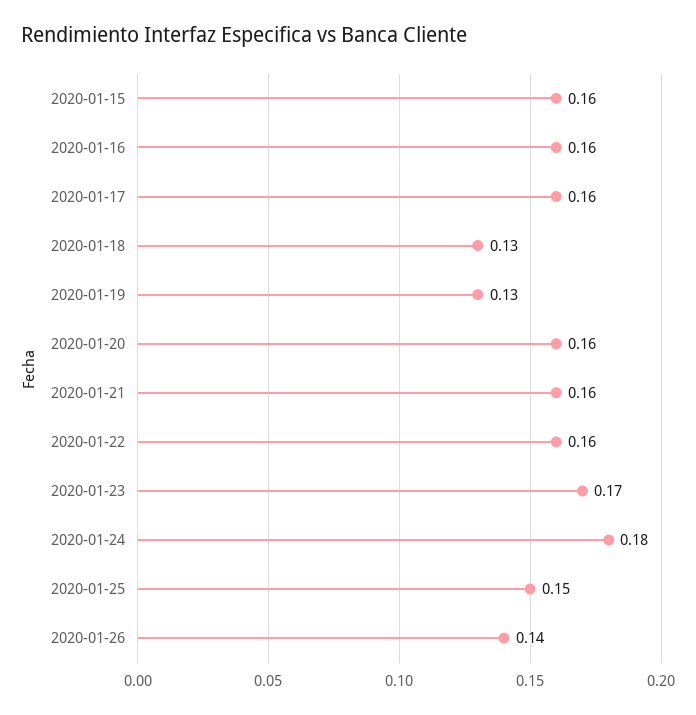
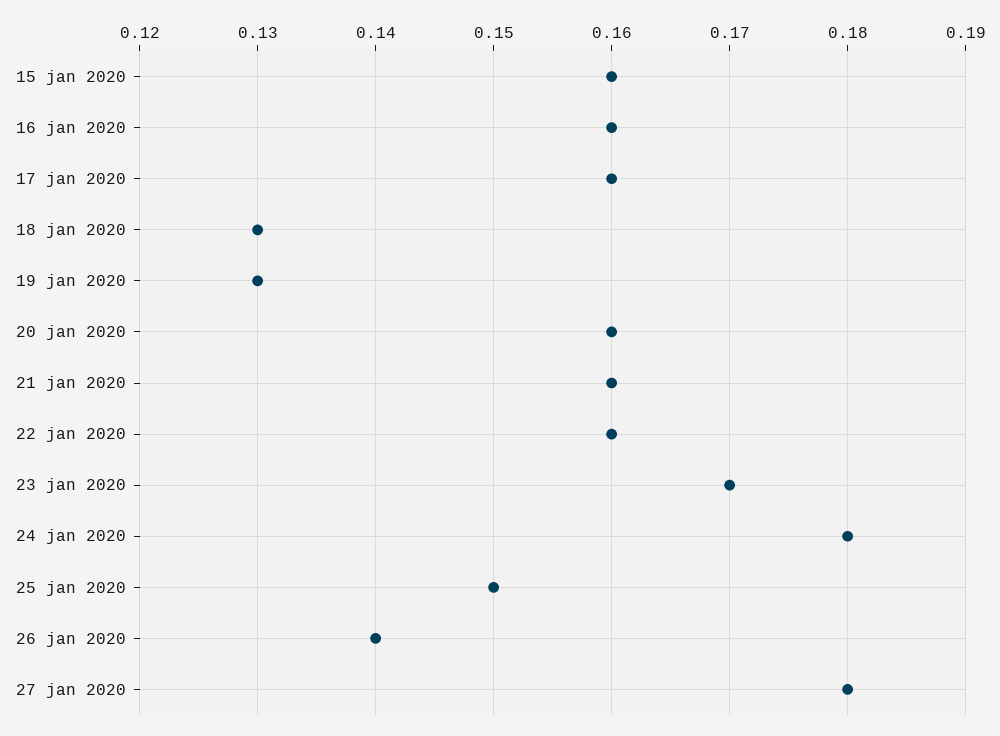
27 jan 2020: none -> 0.18

